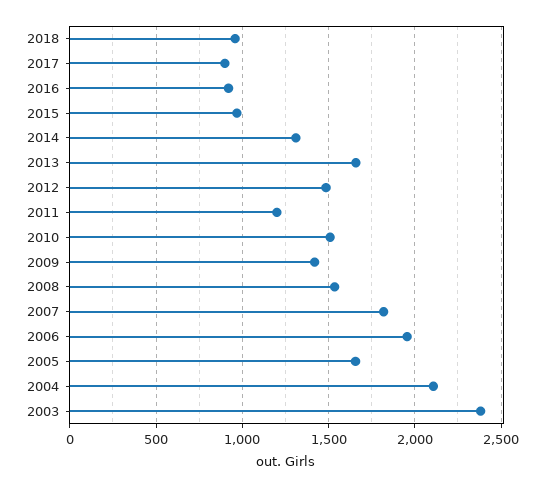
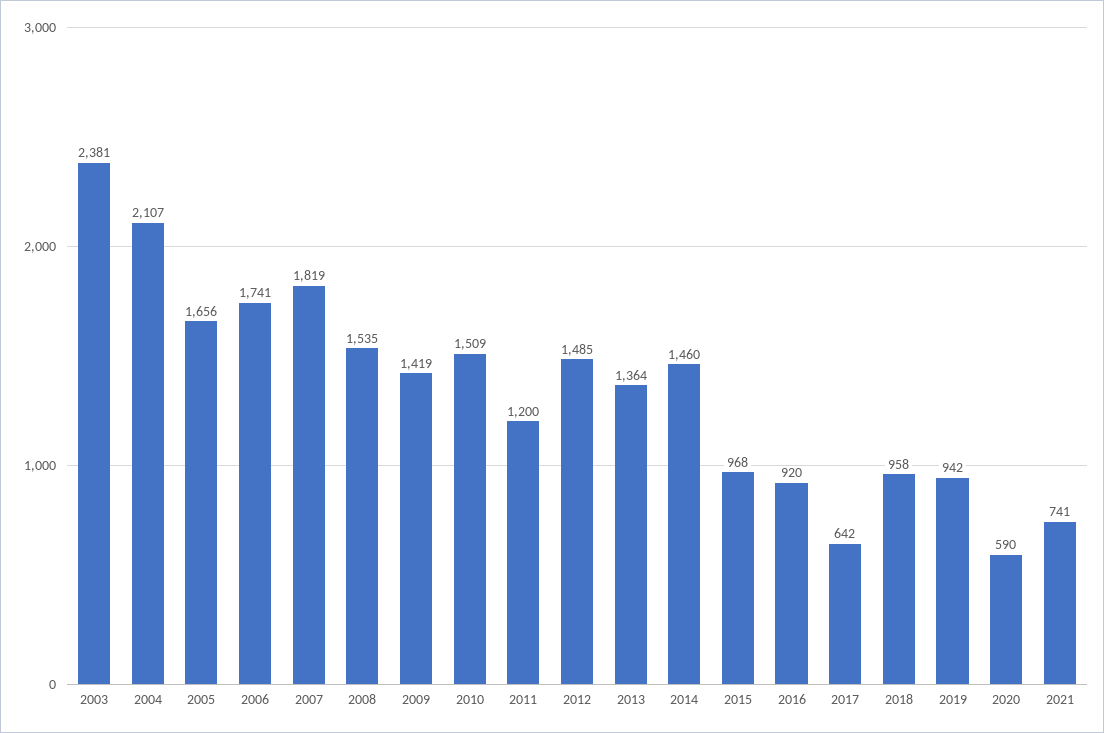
2017: 900 -> 642
2014: 1300 -> 1460
2013: 1650 -> 1364
2006: 1950 -> 1741
2019: none -> 942
2020: none -> 590
2021: none -> 741

